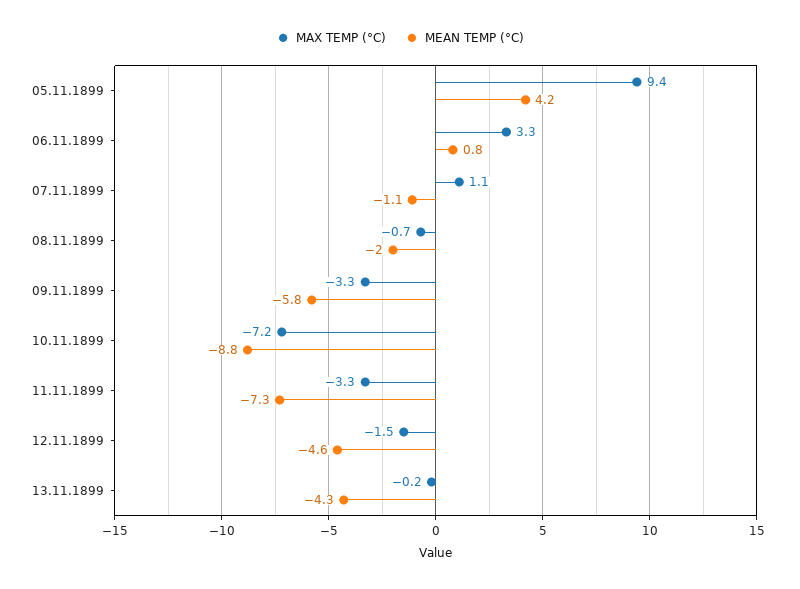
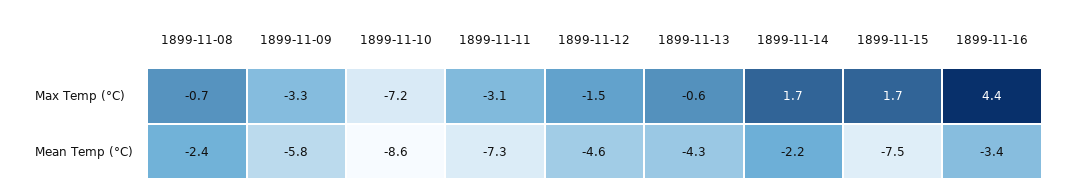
MAX TEMP (°C), 05.11.1899: 9.4 -> none
MEAN TEMP (°C), 05.11.1899: 4.2 -> none
MAX TEMP (°C), 06.11.1899: 3.3 -> none
MEAN TEMP (°C), 06.11.1899: 0.8 -> none
MAX TEMP (°C), 07.11.1899: 1.1 -> none
MEAN TEMP (°C), 07.11.1899: -1.1 -> none
MEAN TEMP (°C), 08.11.1899: -2 -> -2.4
MEAN TEMP (°C), 10.11.1899: -8.8 -> -8.6
MAX TEMP (°C), 11.11.1899: -3.3 -> -3.1
MAX TEMP (°C), 13.11.1899: -0.2 -> -0.6
MAX TEMP (°C), 1899-11-14: none -> 1.7
MAX TEMP (°C), 1899-11-15: none -> 1.7
MAX TEMP (°C), 1899-11-16: none -> 4.4
MEAN TEMP (°C), 1899-11-14: none -> -2.2
MEAN TEMP (°C), 1899-11-15: none -> -7.5
MEAN TEMP (°C), 1899-11-16: none -> -3.4

